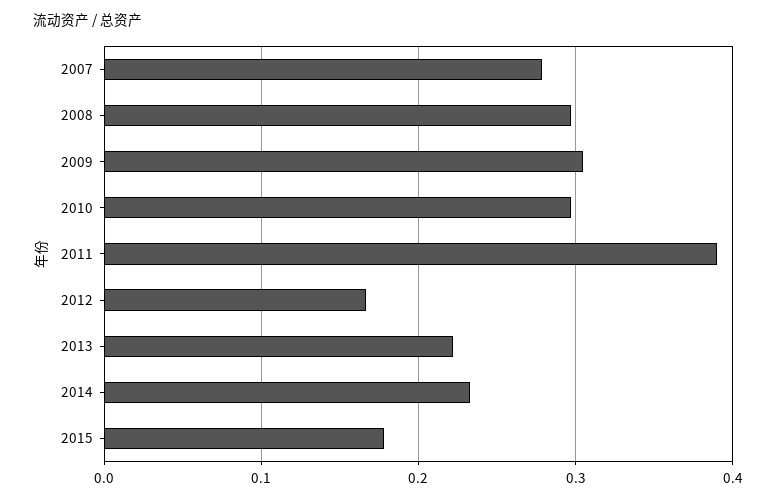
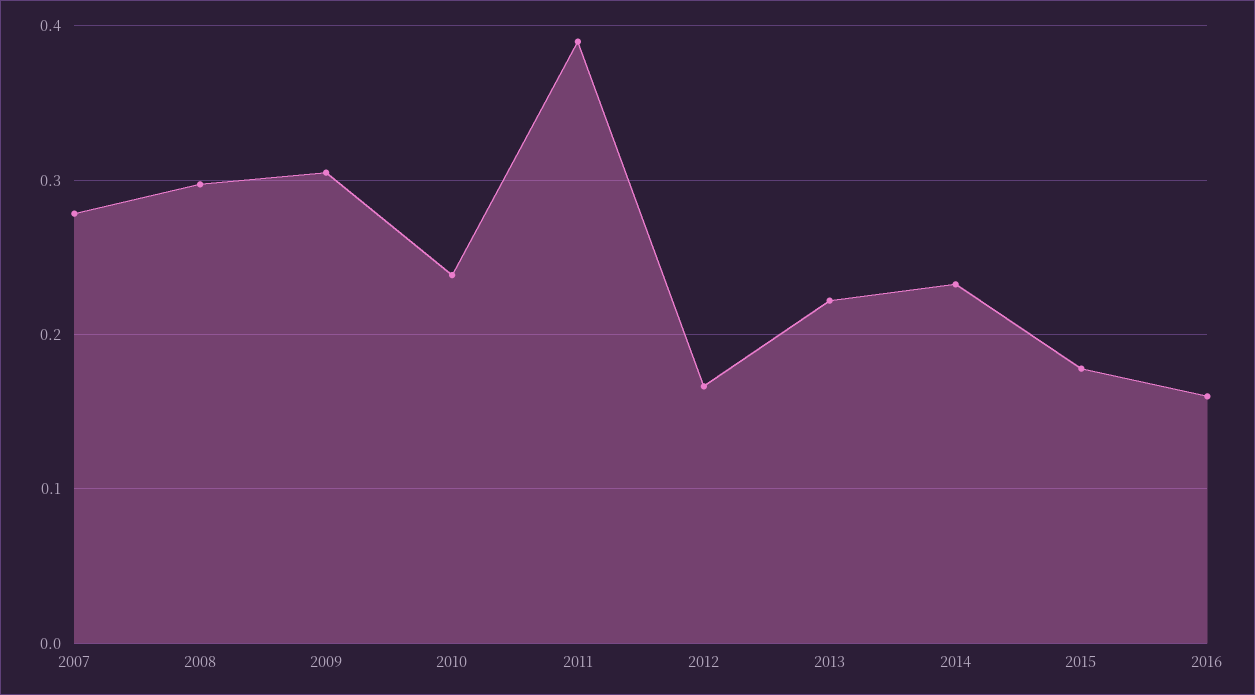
2010: 0.3 -> 0.24
2016: none -> 0.16

